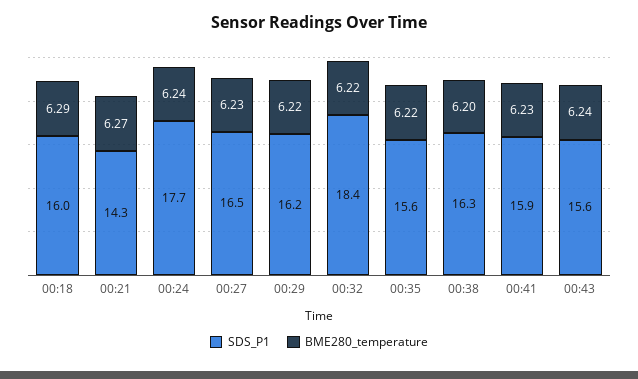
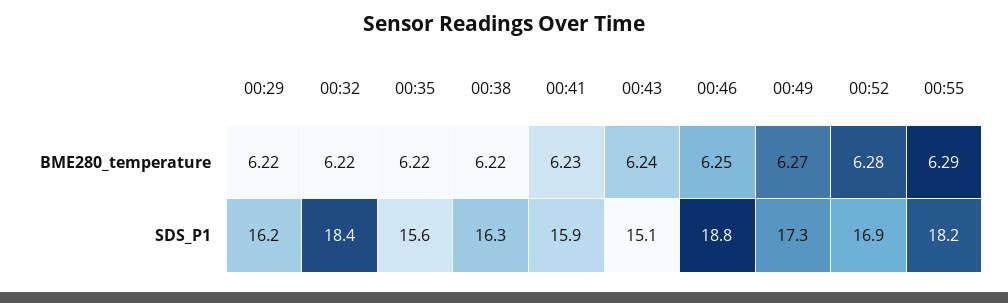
SDS_P1, 00:18: 16 -> none
BME280_temperature, 00:18: 6.29 -> none
SDS_P1, 00:21: 14.3 -> none
BME280_temperature, 00:21: 6.27 -> none
SDS_P1, 00:24: 17.7 -> none
BME280_temperature, 00:24: 6.24 -> none
SDS_P1, 00:27: 16.5 -> none
BME280_temperature, 00:27: 6.23 -> none
BME280_temperature, 00:38: 6.2 -> 6.22
SDS_P1, 00:43: 15.6 -> 15.1
BME280_temperature, 00:46: none -> 6.25
BME280_temperature, 00:49: none -> 6.27
BME280_temperature, 00:52: none -> 6.28
BME280_temperature, 00:55: none -> 6.29
SDS_P1, 00:46: none -> 18.8
SDS_P1, 00:49: none -> 17.3
SDS_P1, 00:52: none -> 16.9
SDS_P1, 00:55: none -> 18.2

